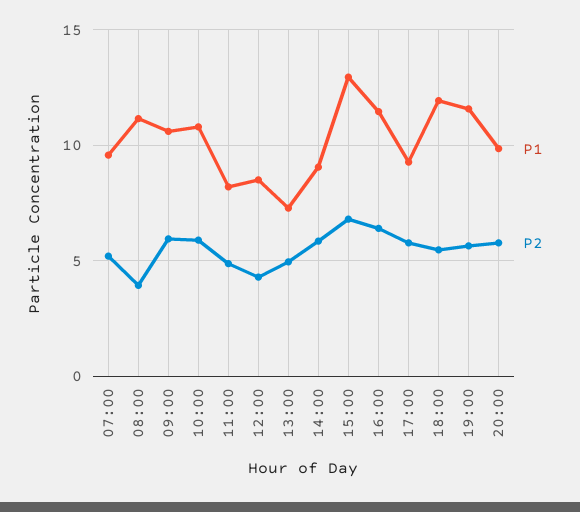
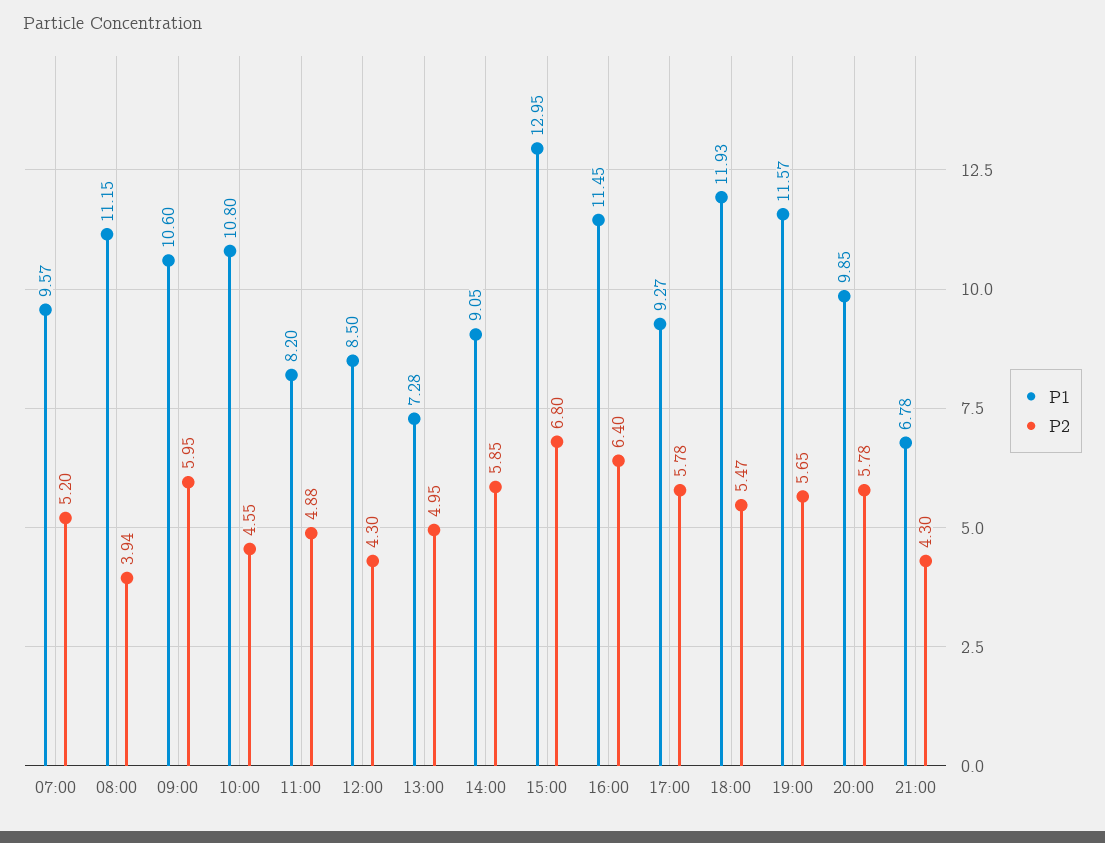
P2, 10:00: 6 -> 4.55
P1, 21:00: none -> 6.78
P2, 21:00: none -> 4.3

